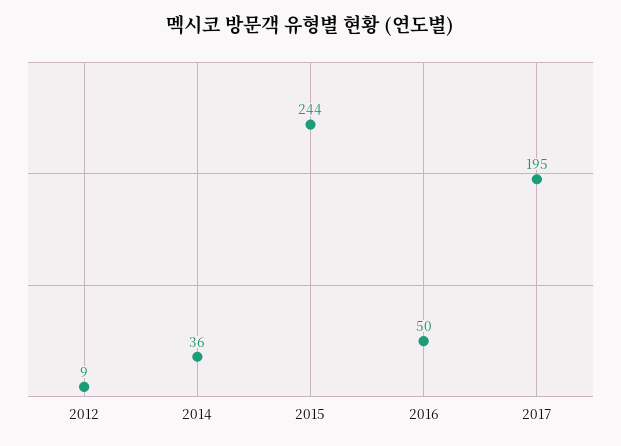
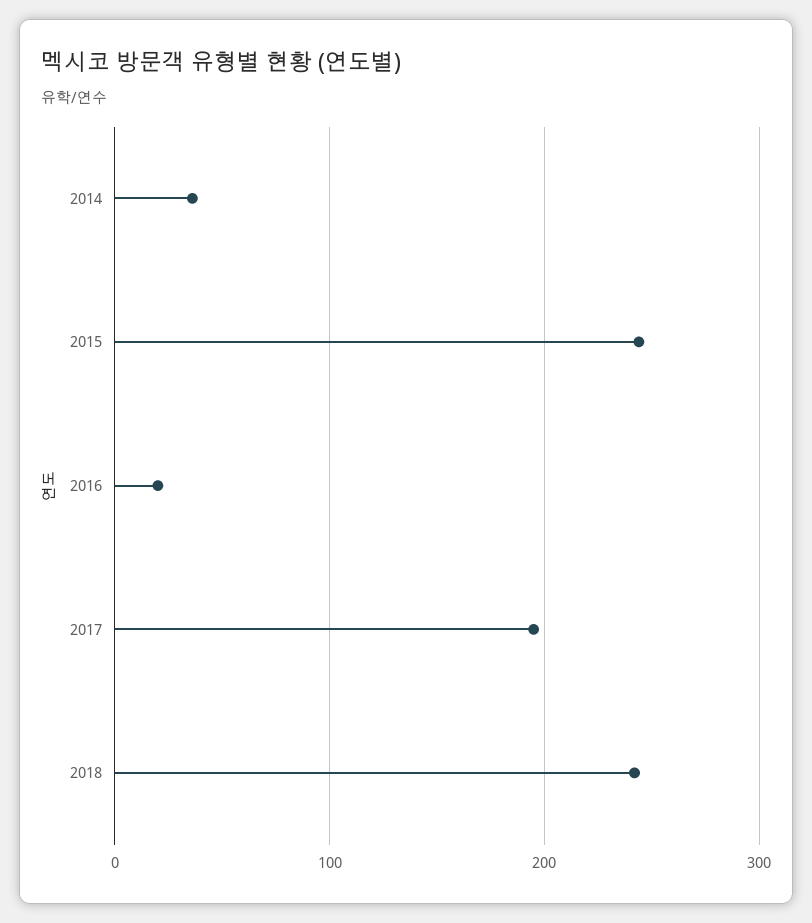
2012: 9 -> none
2016: 50 -> 20
2018: none -> 240

